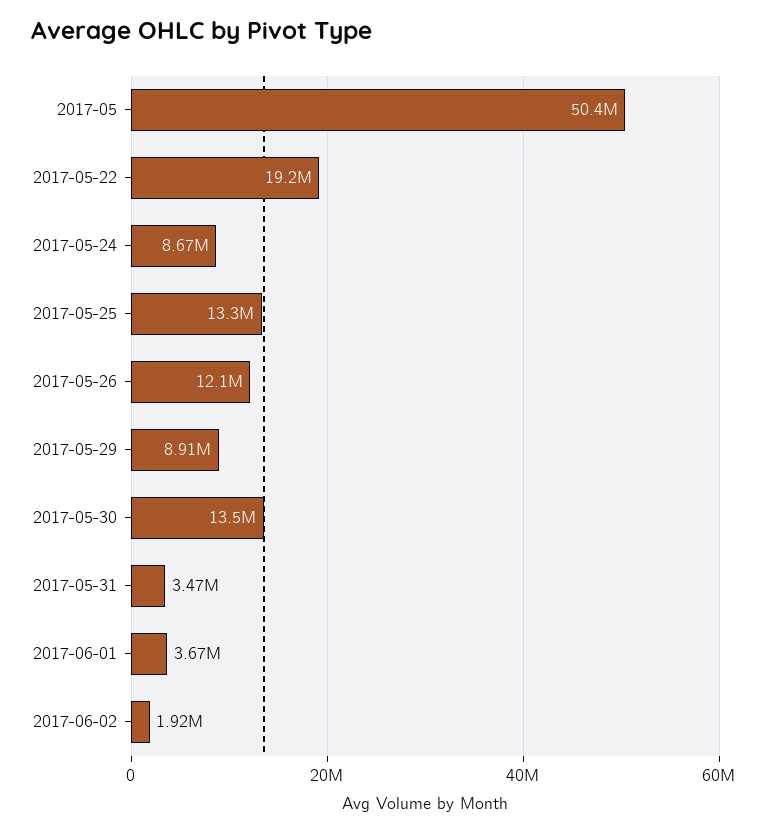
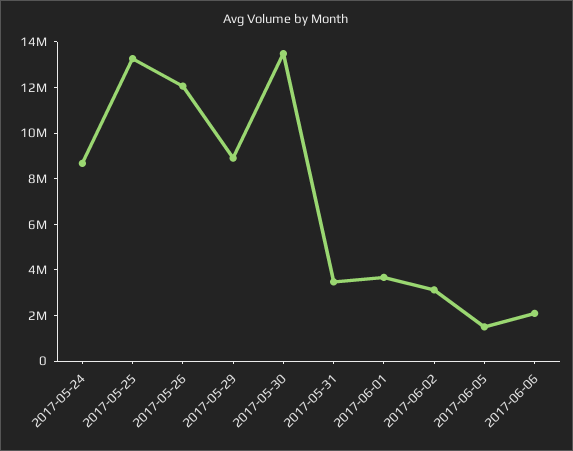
2017-05: 50400000 -> none
2017-05-22: 19200000 -> none
2017-06-02: 1920000 -> 3000000
2017-06-05: none -> 1500000
2017-06-06: none -> 2000000

